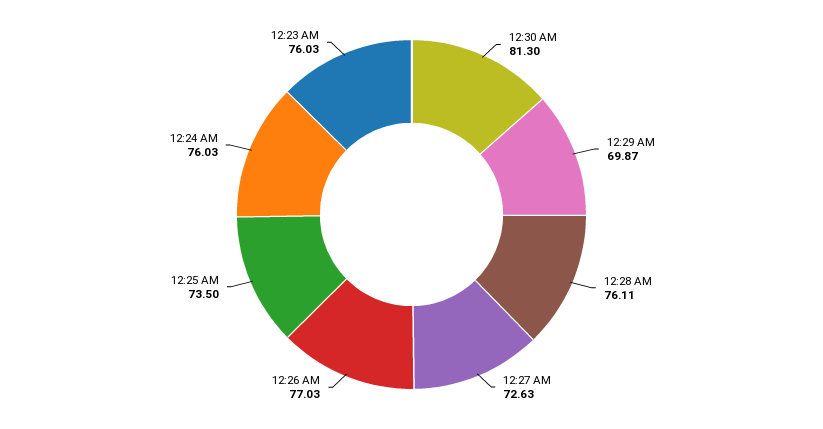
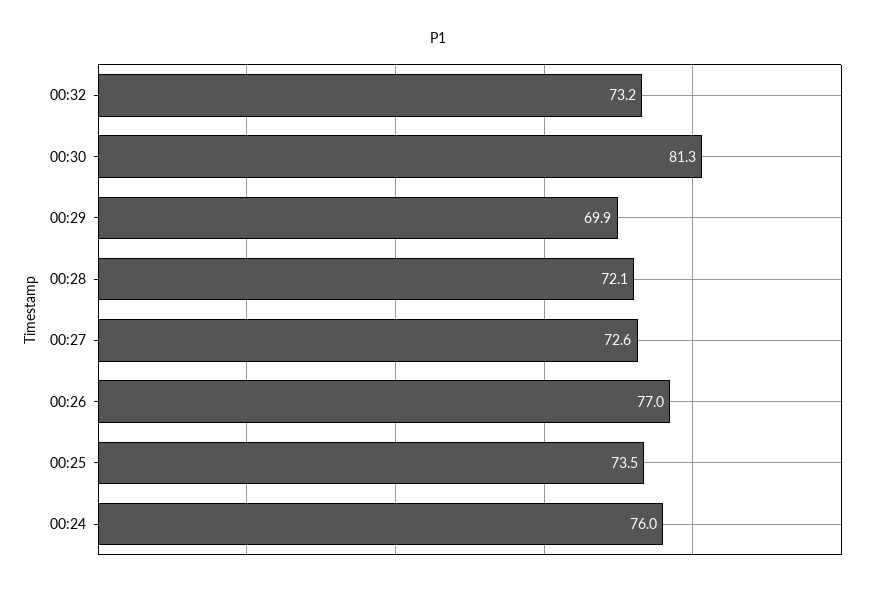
12:28 AM: 76.11 -> 72.1
12:23 AM: 76.03 -> none
00:32: none -> 73.2

